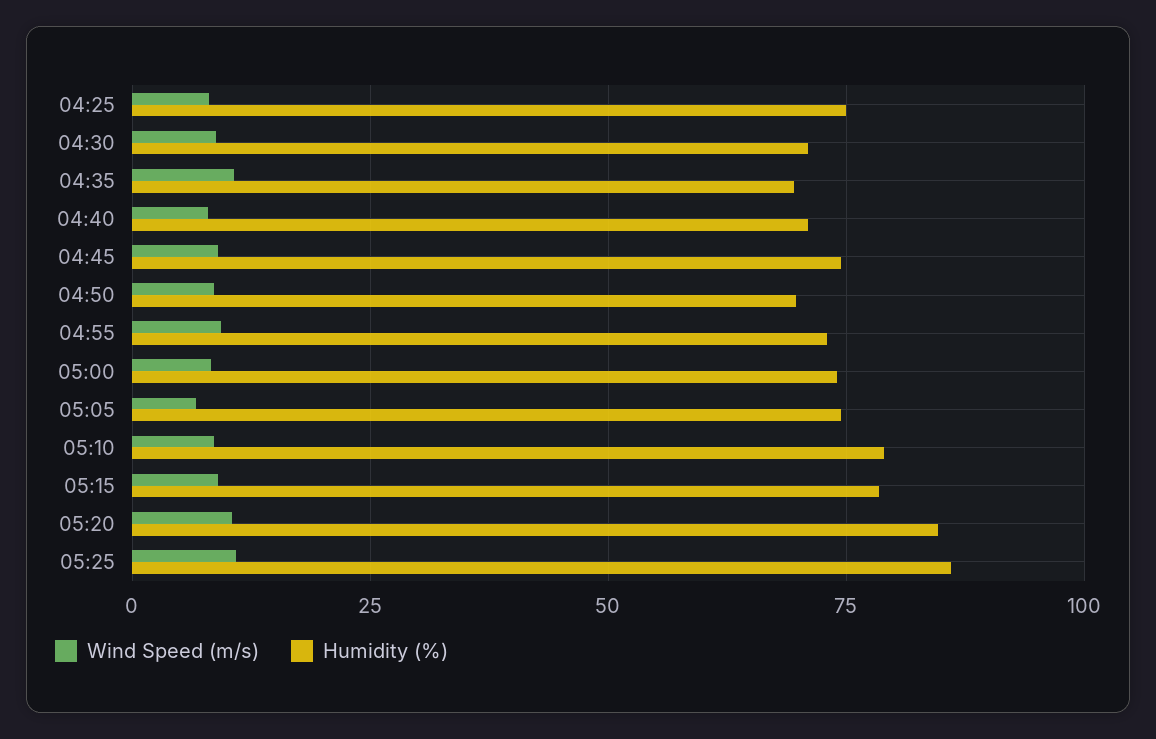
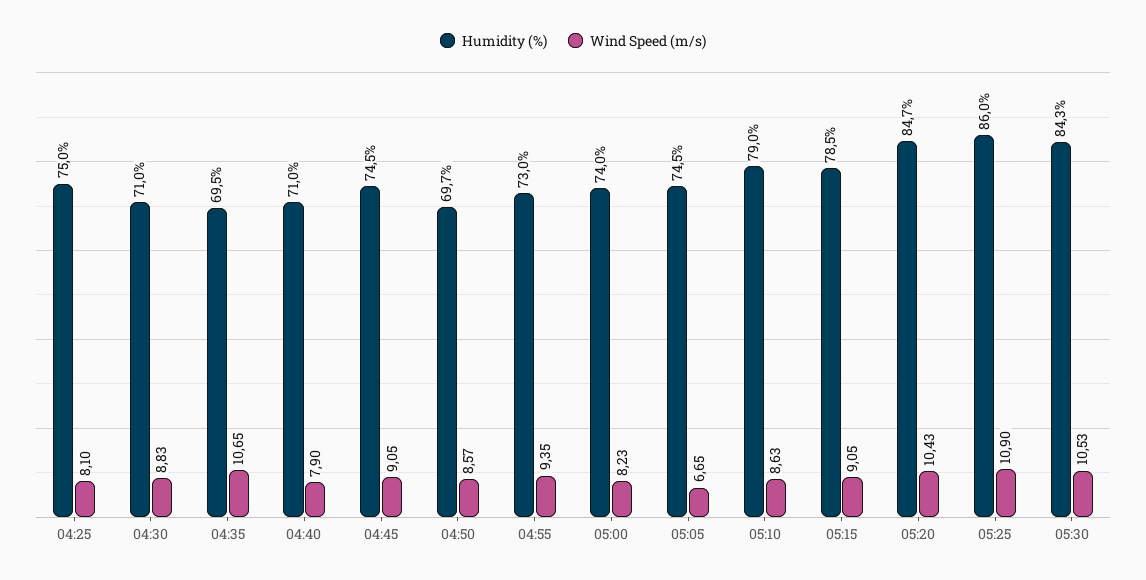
Humidity (%), 05:30: none -> 84.3
Wind Speed (m/s), 05:30: none -> 10.53

